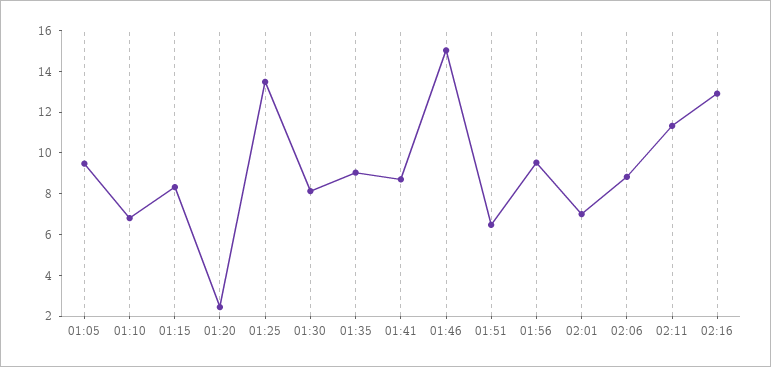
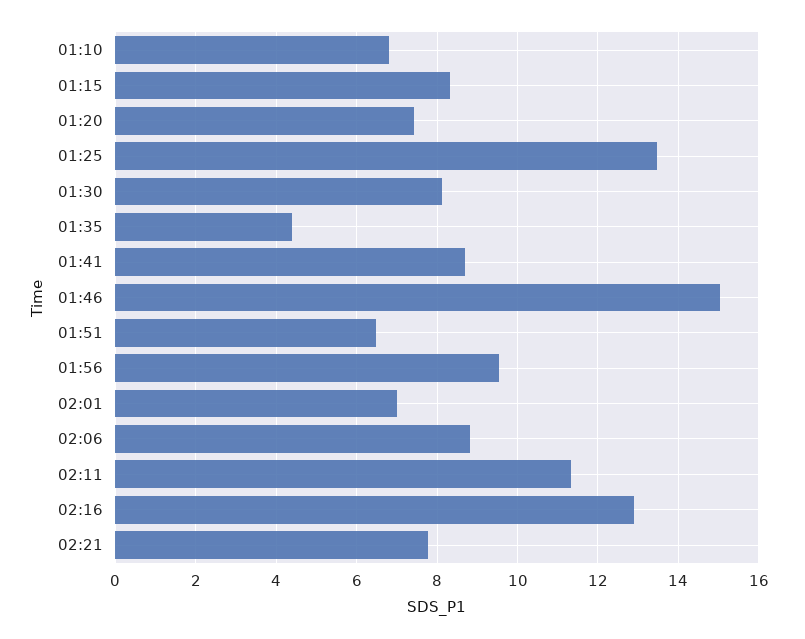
01:05: 9.5 -> none
01:20: 2.5 -> 7.4
01:35: 9 -> 4.4
02:21: none -> 7.8

